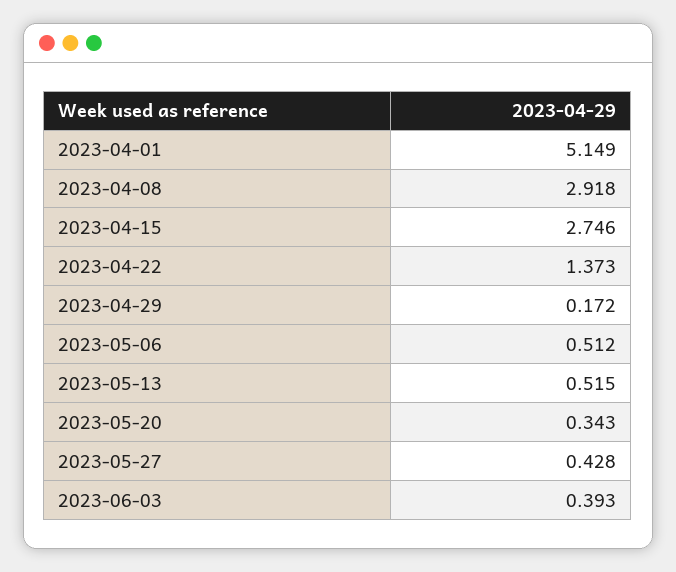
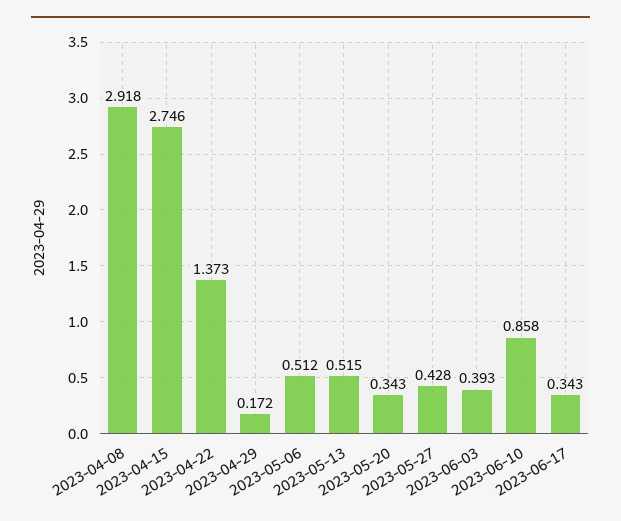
2023-04-01: 5.149 -> none
2023-06-10: none -> 0.858
2023-06-17: none -> 0.343

